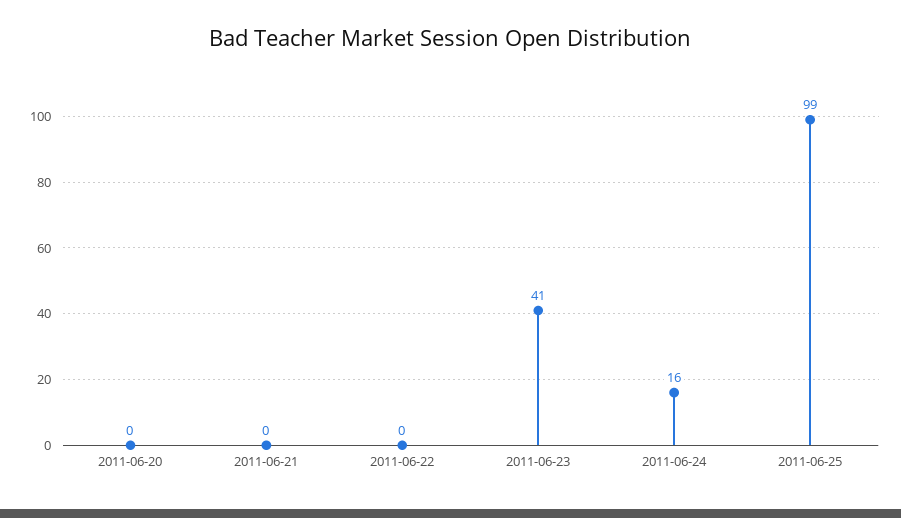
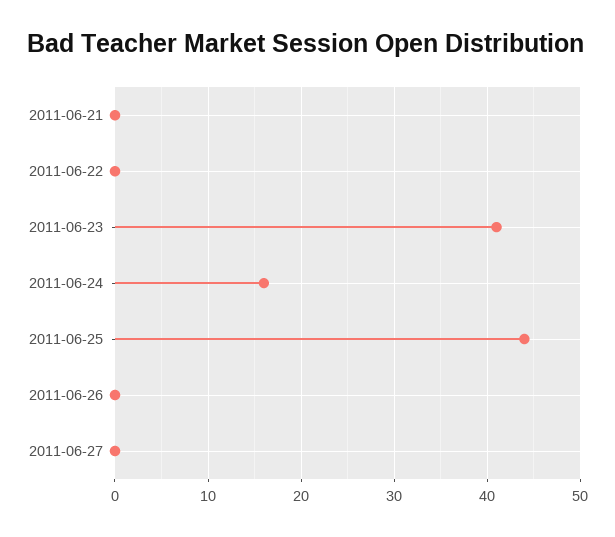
2011-06-20: 0 -> none
2011-06-25: 99 -> 44
2011-06-26: none -> 0
2011-06-27: none -> 0

